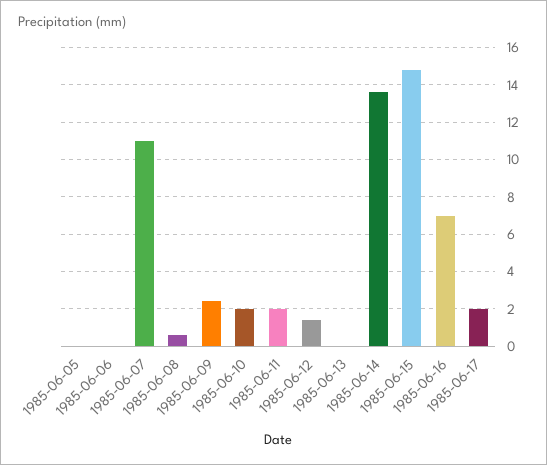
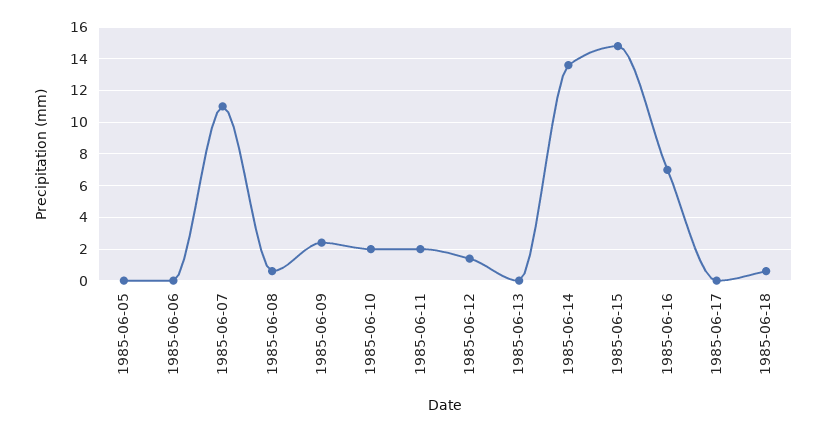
1985-06-17: 2 -> 0
1985-06-18: none -> 0.5

